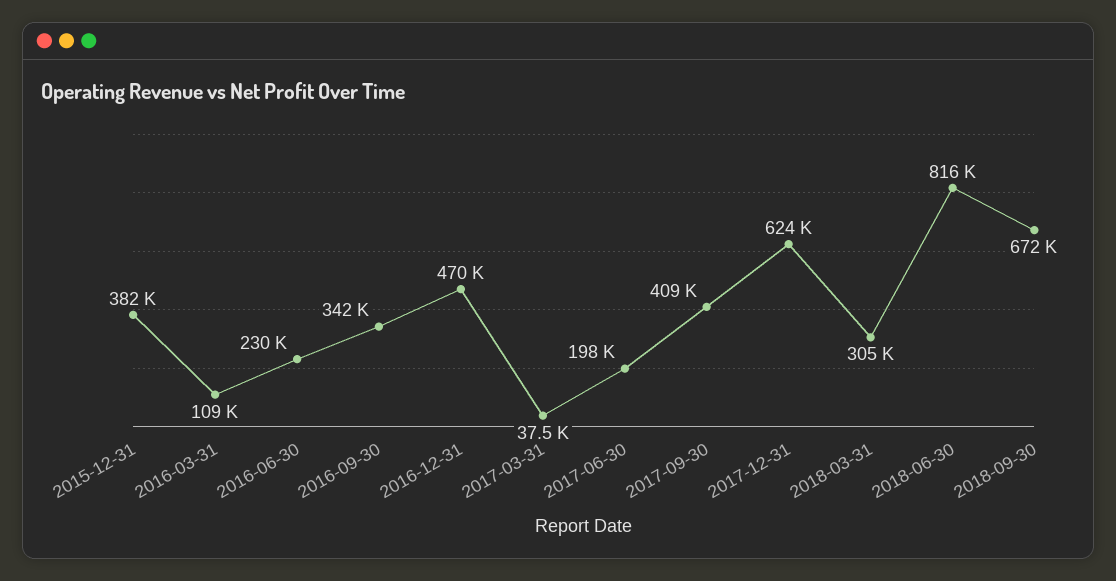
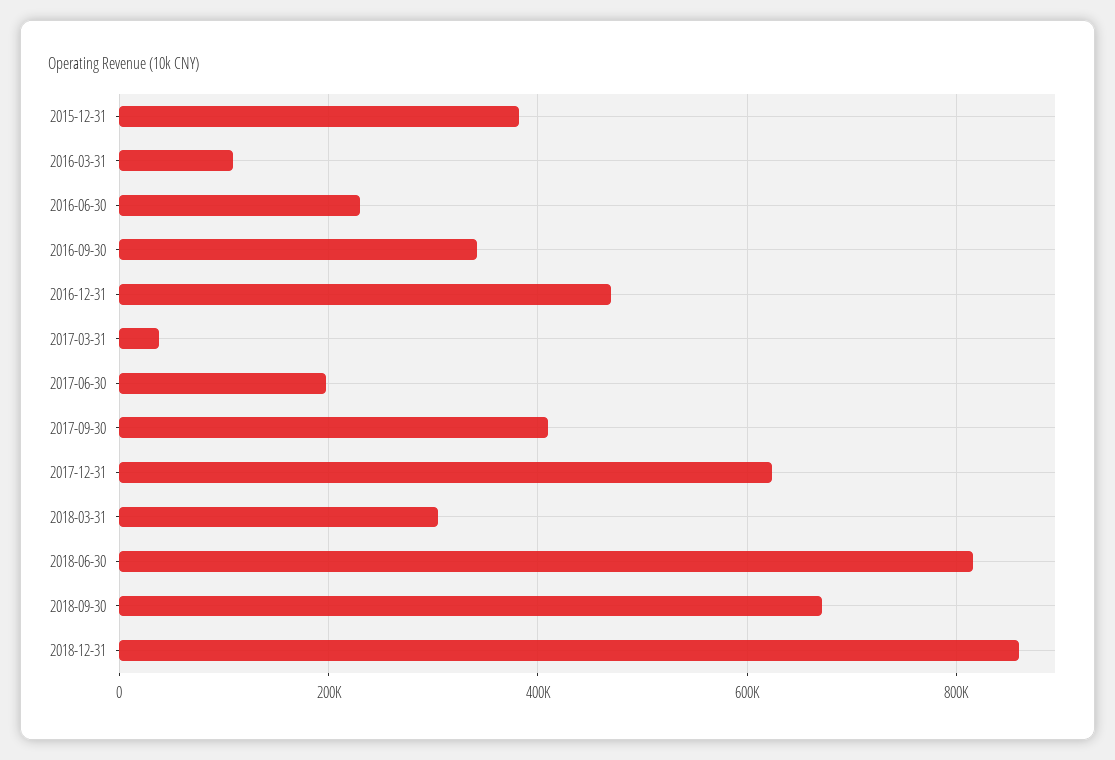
2018-12-31: none -> 860000

